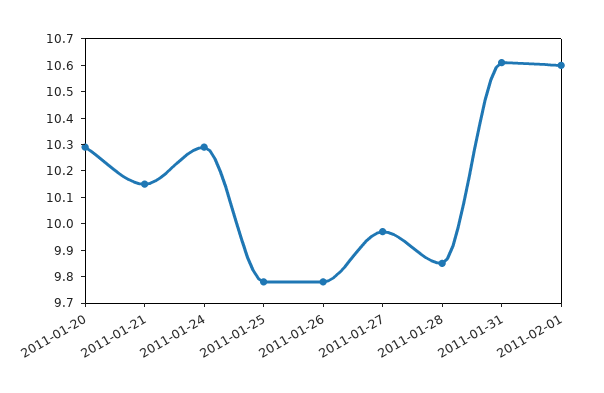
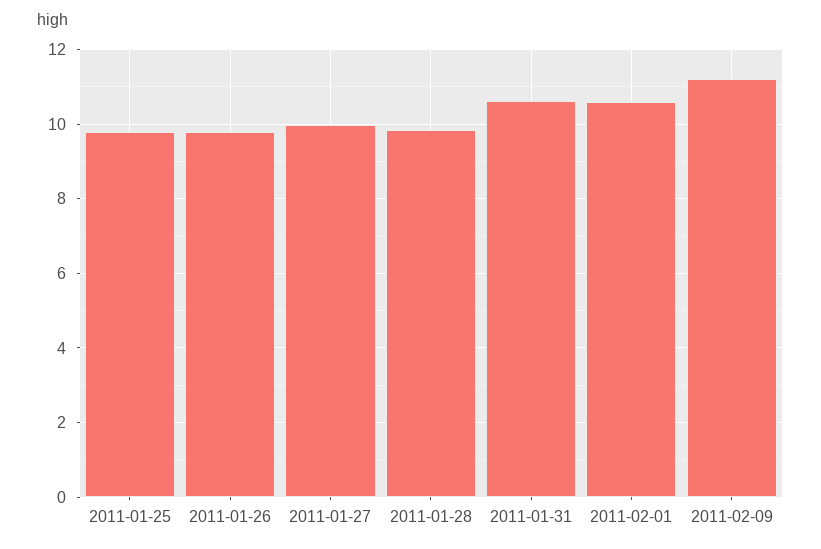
2011-01-20: 10.3 -> none
2011-01-21: 10.15 -> none
2011-01-24: 10.3 -> none
2011-02-09: none -> 11.2

